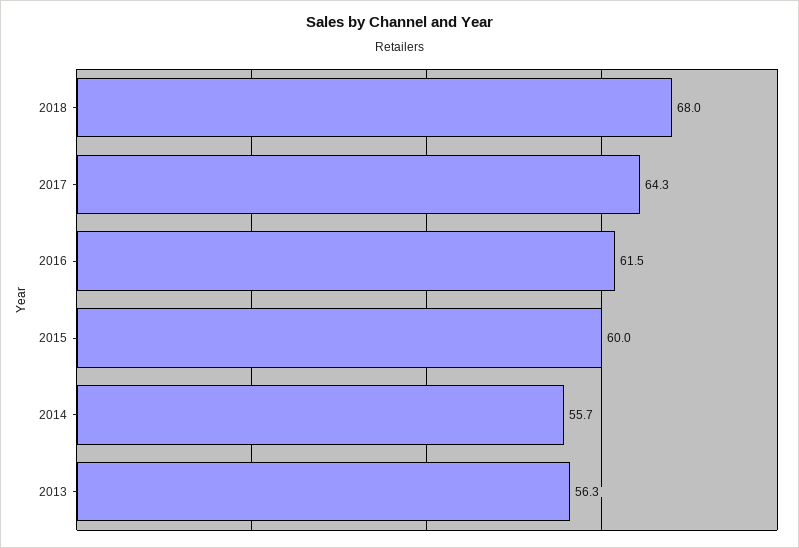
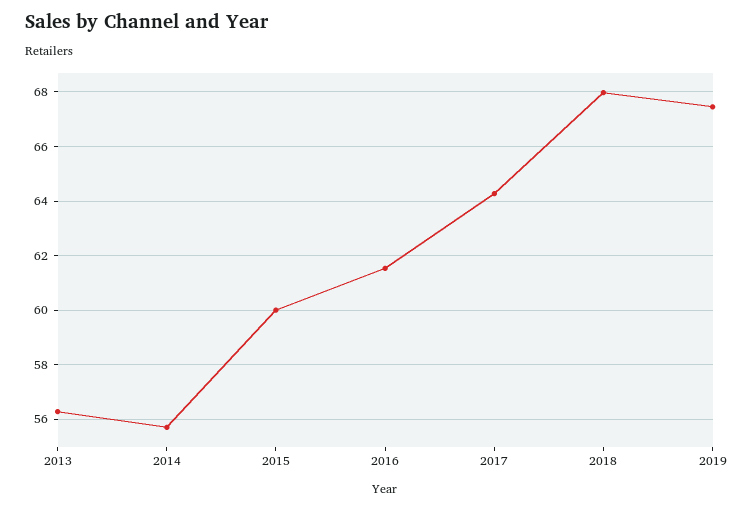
2019: none -> 67.5

